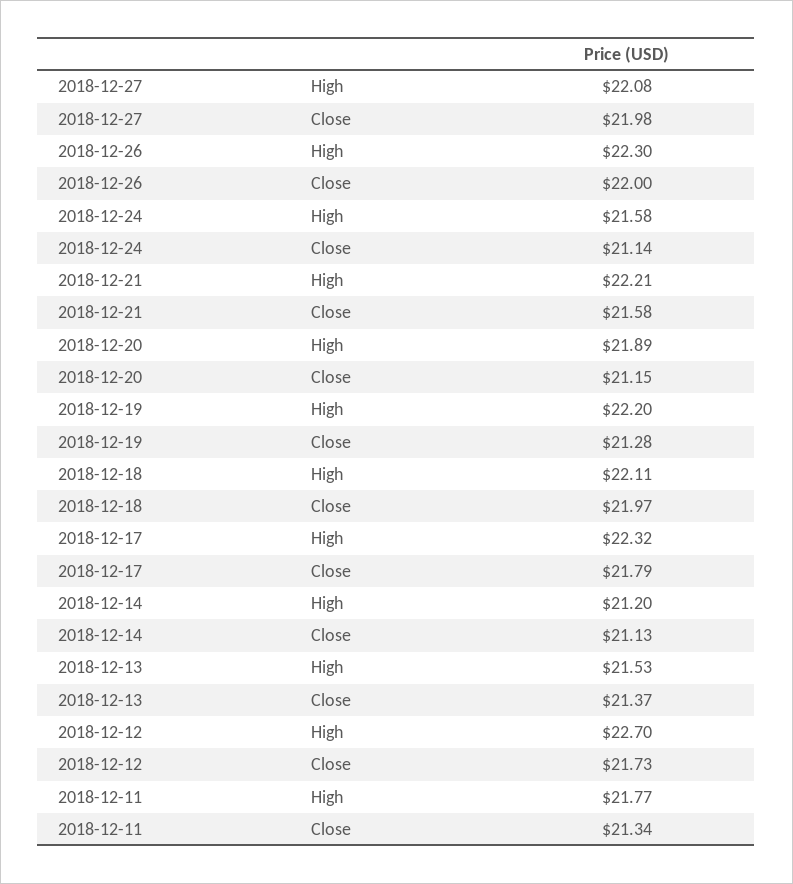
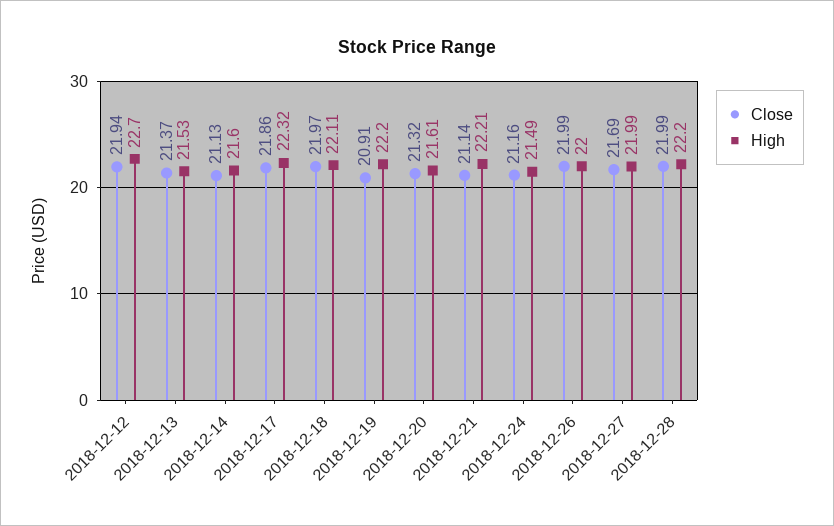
High, 2018-12-27: 22.08 -> 21.99
Close, 2018-12-27: 21.98 -> 21.69
High, 2018-12-26: 22.3 -> 22
Close, 2018-12-26: 22 -> 21.99
High, 2018-12-24: 21.58 -> 21.49
Close, 2018-12-24: 21.14 -> 21.16
Close, 2018-12-21: 21.58 -> 21.14
High, 2018-12-20: 21.89 -> 21.61
Close, 2018-12-20: 21.15 -> 21.32
Close, 2018-12-19: 21.28 -> 20.91
Close, 2018-12-17: 21.79 -> 21.86
High, 2018-12-14: 21.2 -> 21.6
Close, 2018-12-12: 21.73 -> 21.94
High, 2018-12-11: 21.77 -> none
Close, 2018-12-11: 21.34 -> none
Close, 2018-12-28: none -> 21.99
High, 2018-12-28: none -> 22.2

